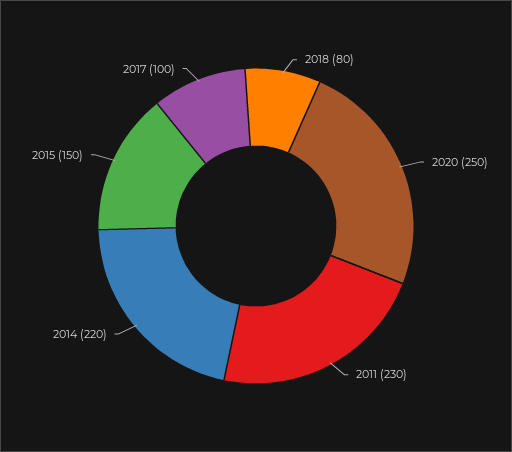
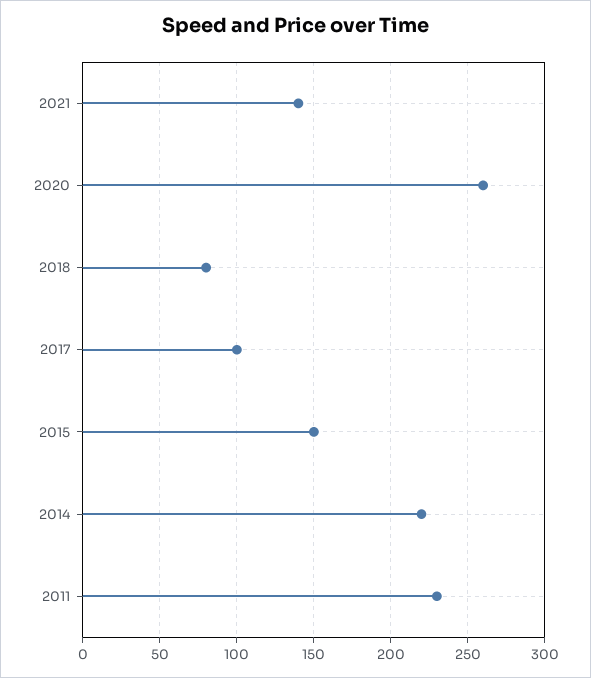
2020: 250 -> 260
2021: none -> 140

